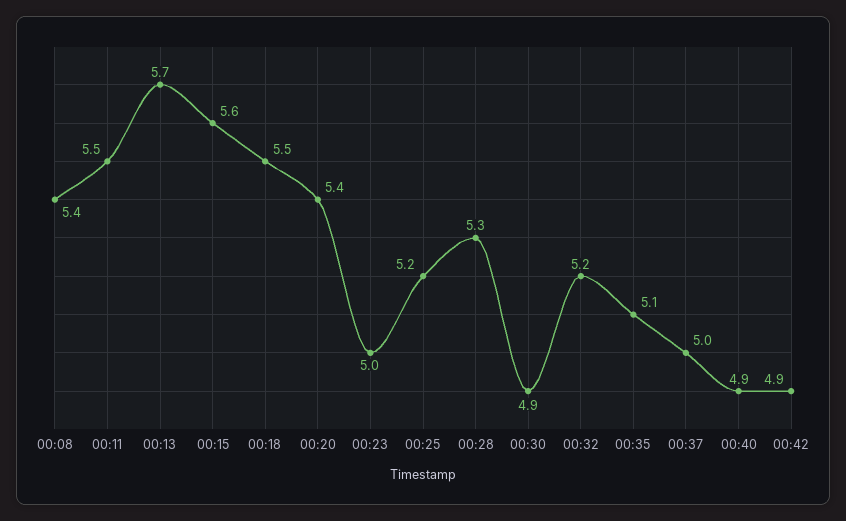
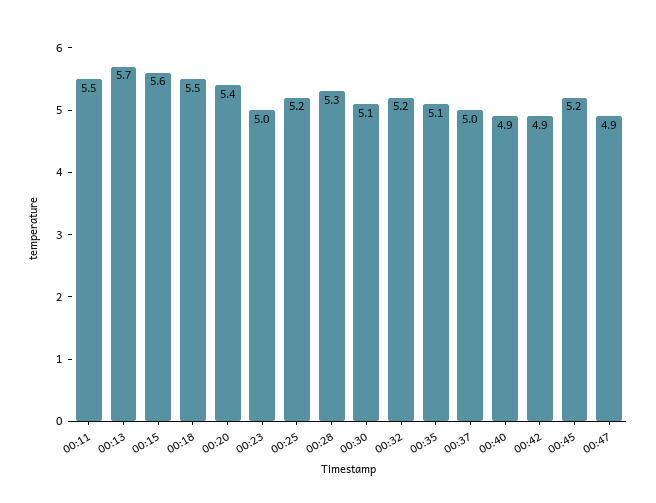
00:08: 5.4 -> none
00:30: 4.9 -> 5.1
00:45: none -> 5.2
00:47: none -> 4.9

